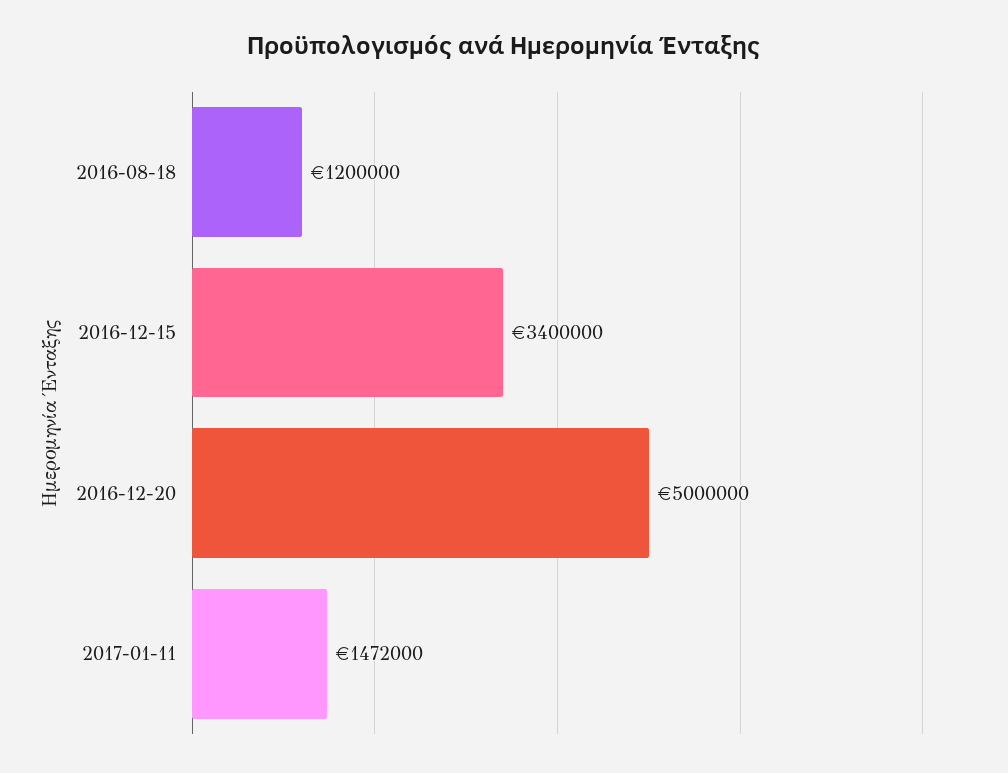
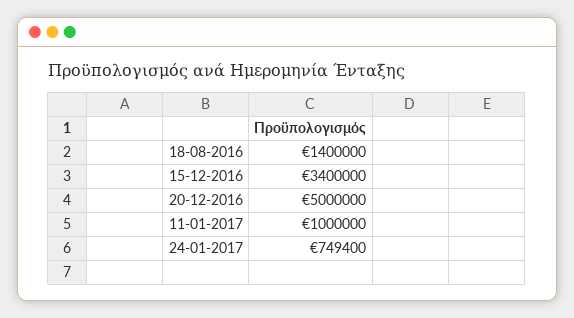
2016-08-18: 1200000 -> 1400000
2017-01-11: 1472000 -> 1000000
24-01-2017: none -> 749400

